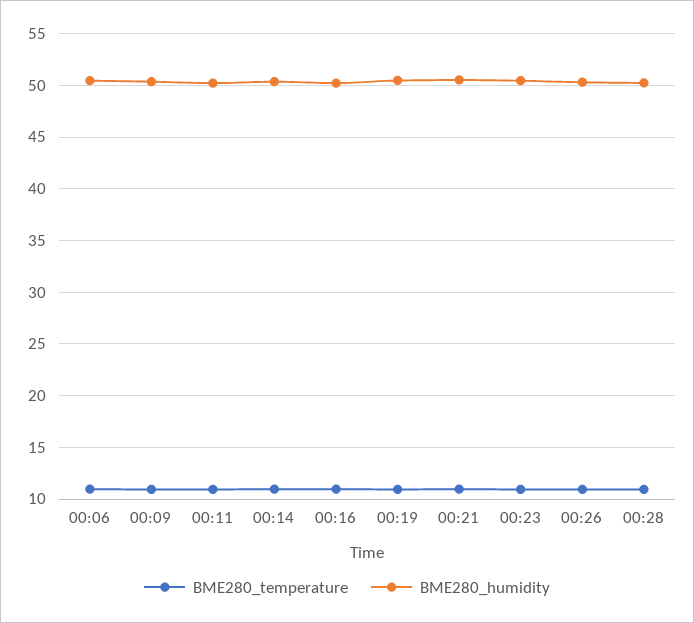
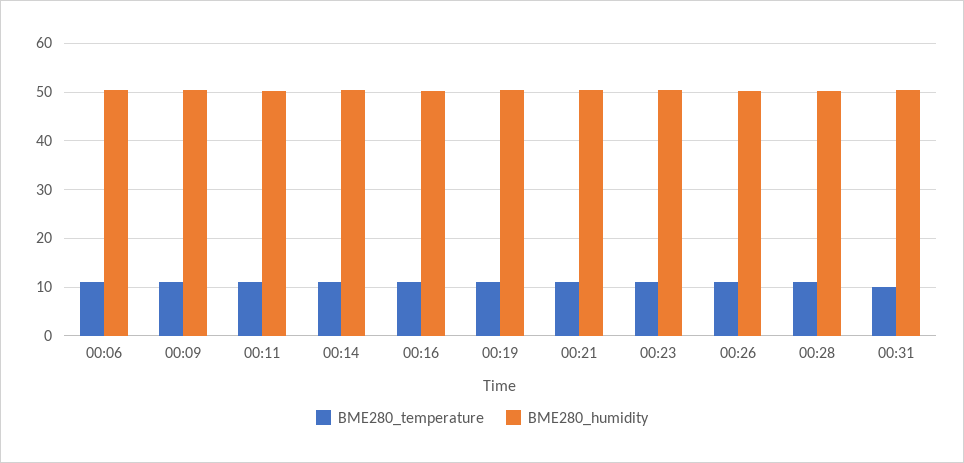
BME280_temperature, 00:31: none -> 10
BME280_humidity, 00:31: none -> 50

